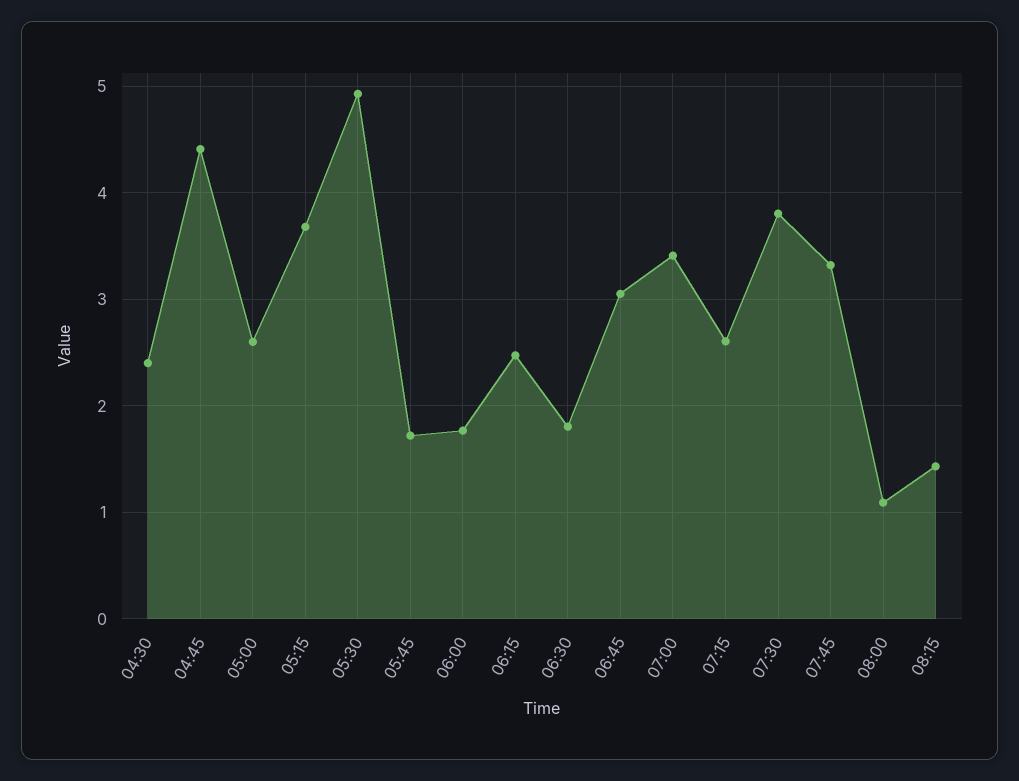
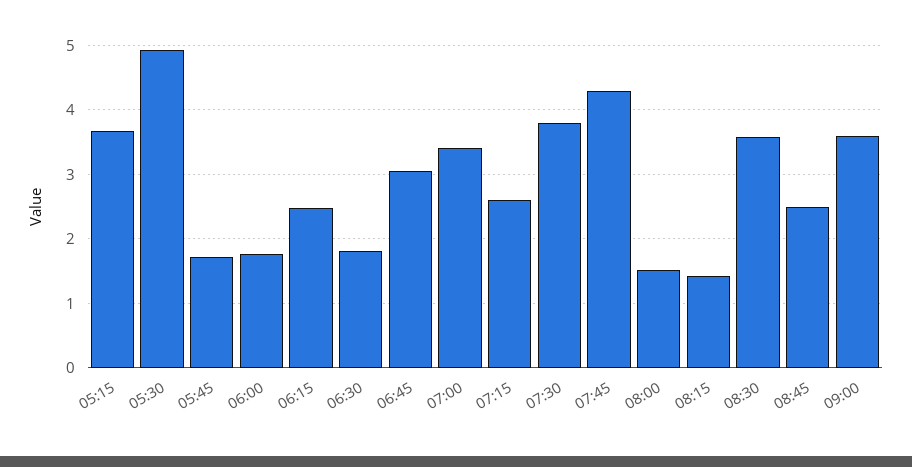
04:30: 2.4 -> none
04:45: 4.4 -> none
05:00: 2.6 -> none
07:45: 3.3 -> 4.3
08:00: 1.1 -> 1.5
08:30: none -> 3.6
08:45: none -> 2.5
09:00: none -> 3.6

